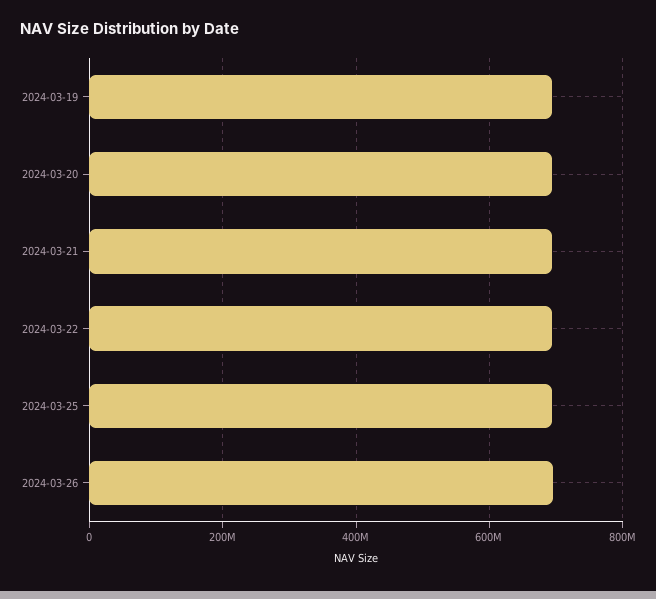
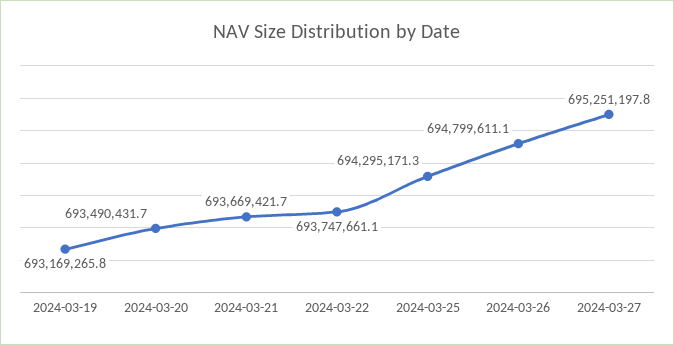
2024-03-27: none -> 695251197.8

